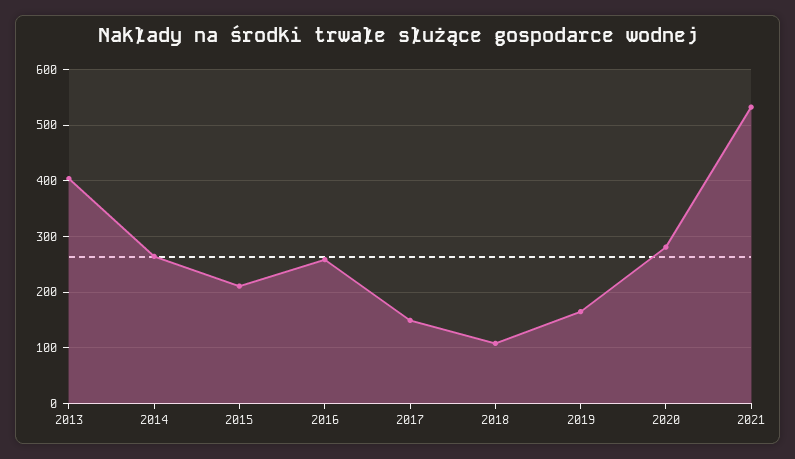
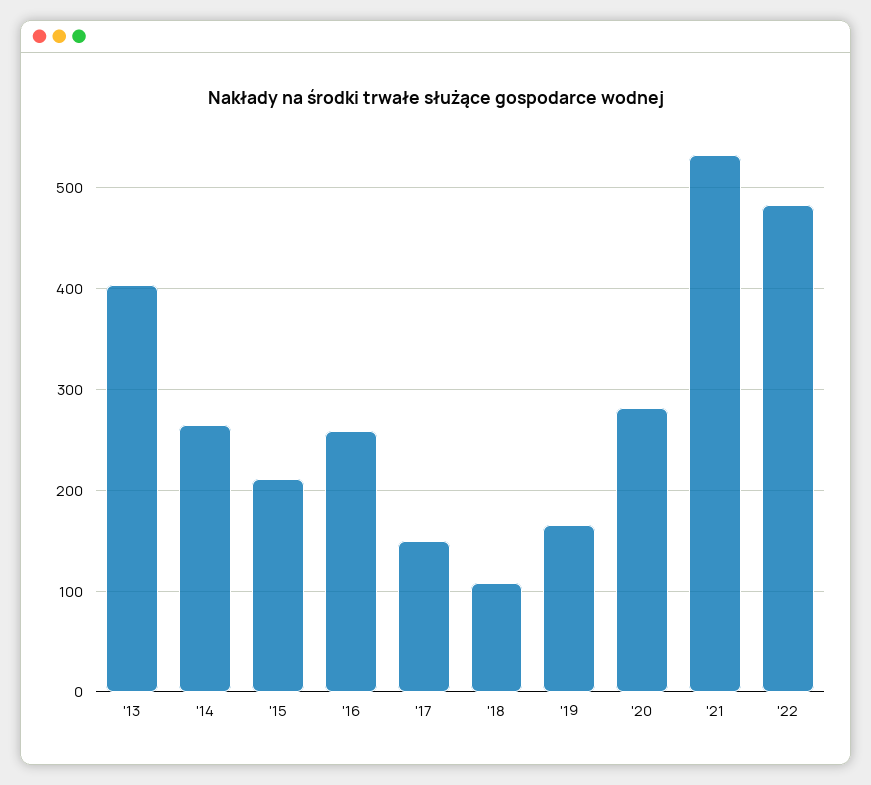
'22: none -> 480

